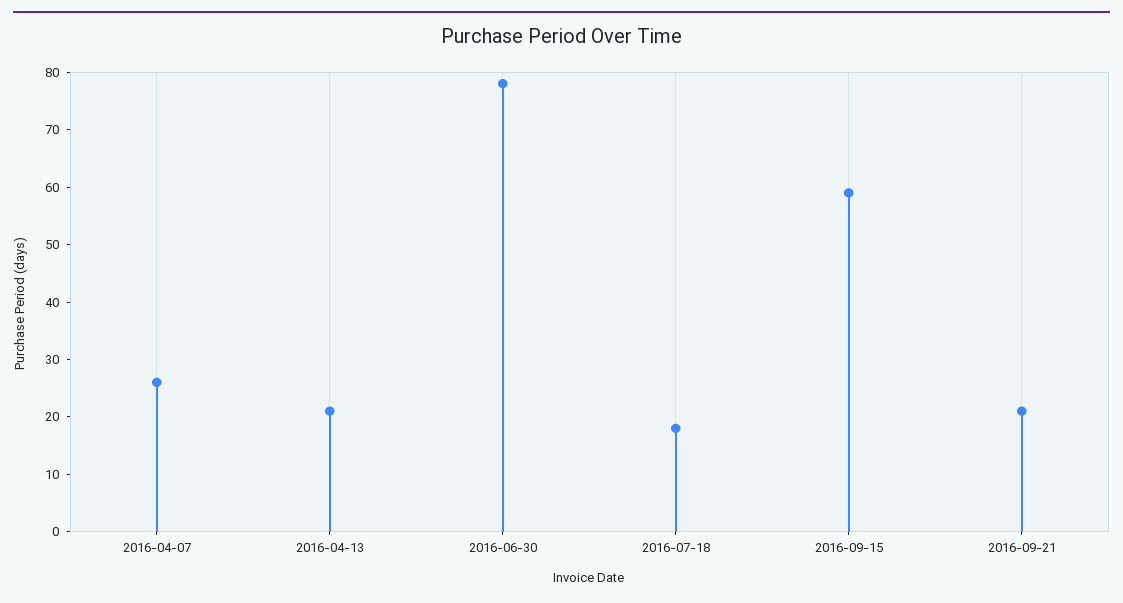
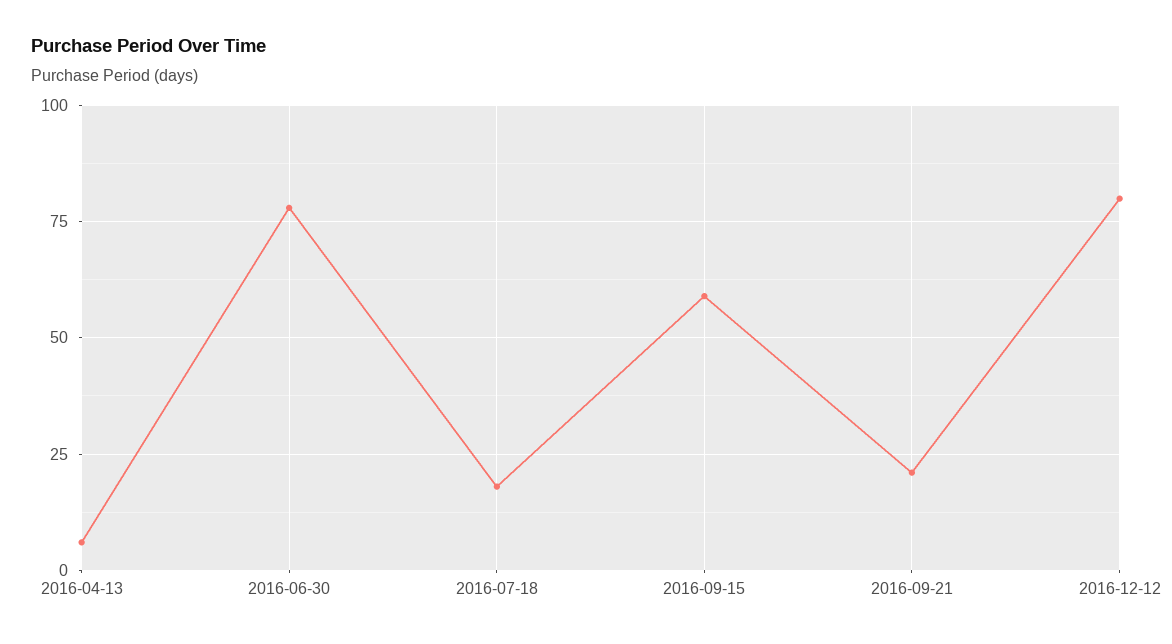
2016-04-07: 25 -> none
2016-04-13: 20 -> 5
2016-12-12: none -> 80

